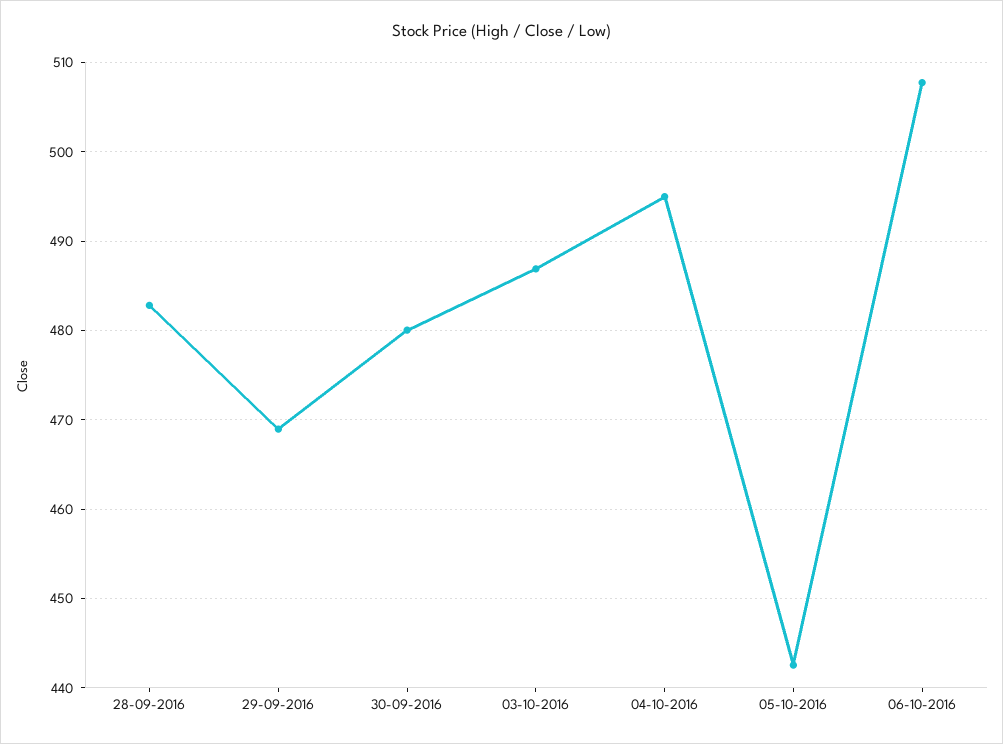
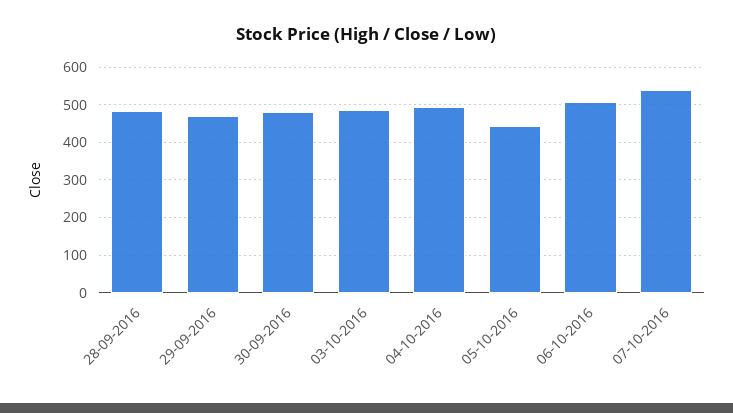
07-10-2016: none -> 540

